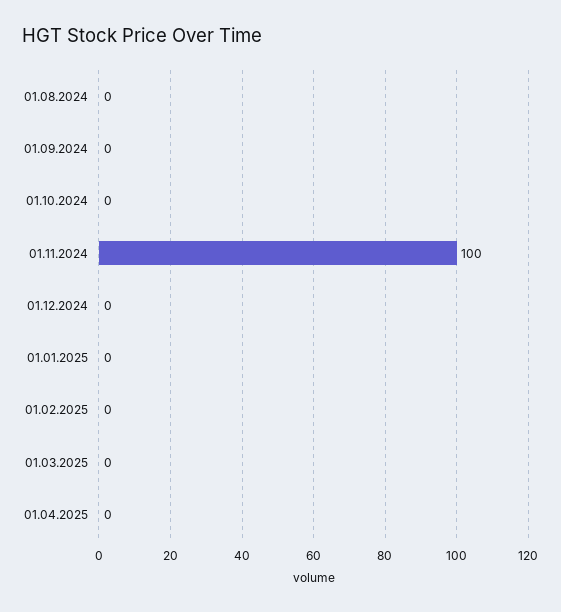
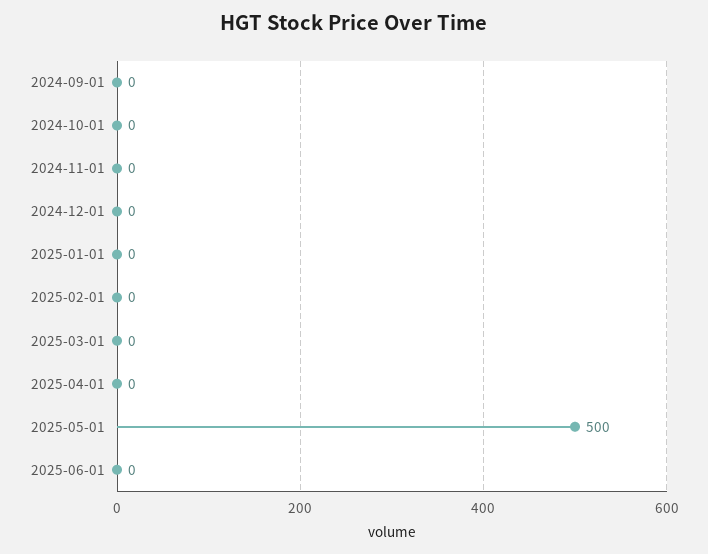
01.08.2024: 0 -> none
01.11.2024: 100 -> 0
2025-05-01: none -> 500
2025-06-01: none -> 0

